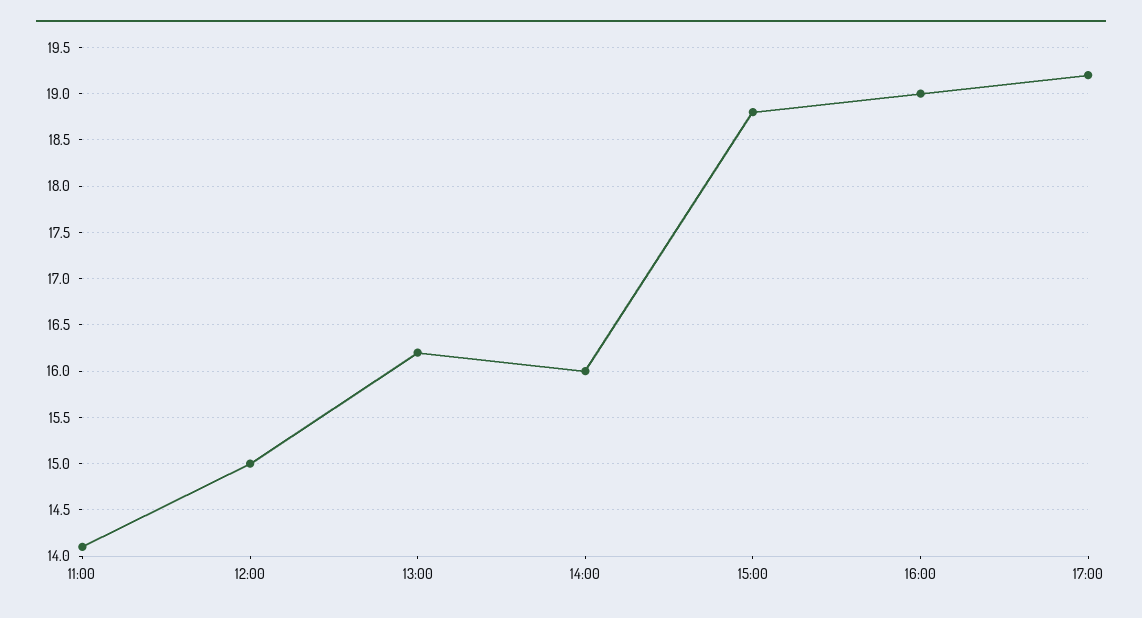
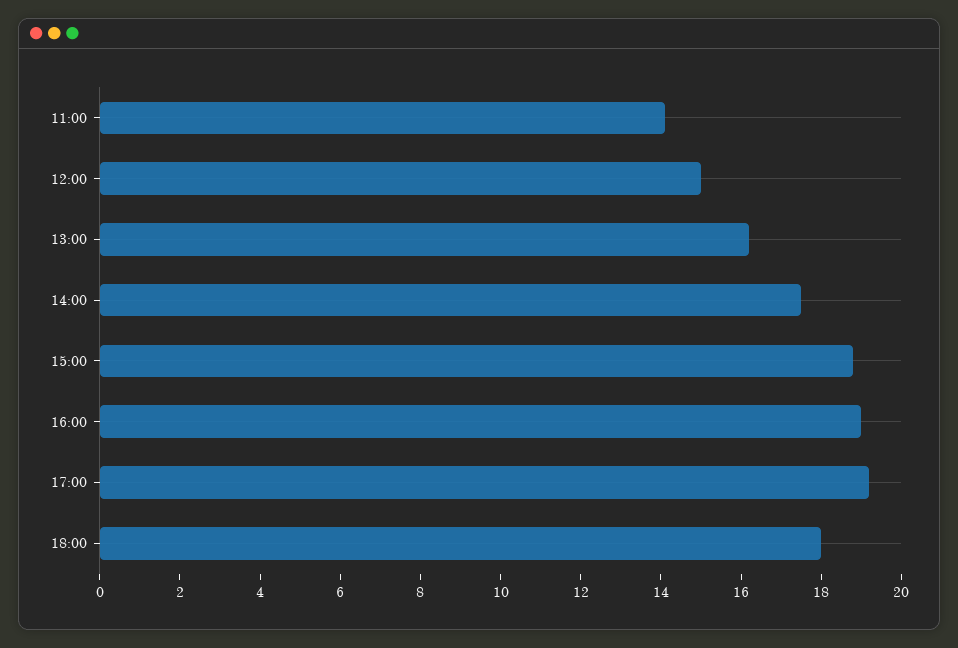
14:00: 16 -> 17.5
18:00: none -> 18

